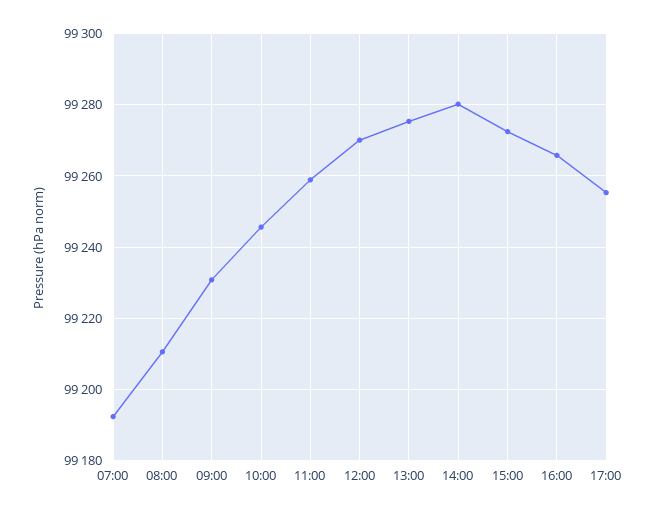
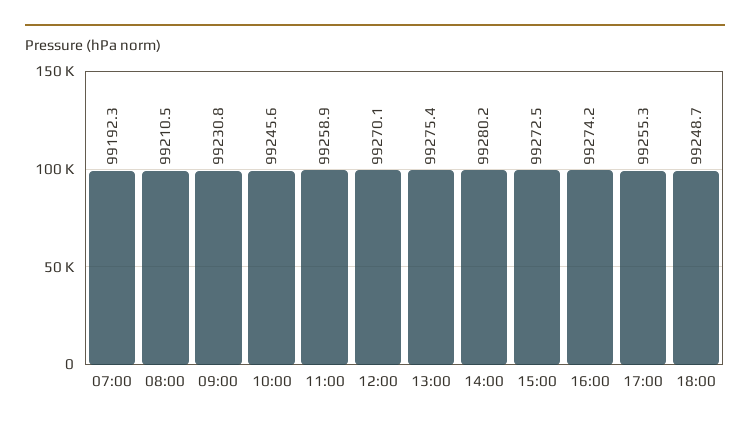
16:00: 99266 -> 99274.2
18:00: none -> 99248.7

